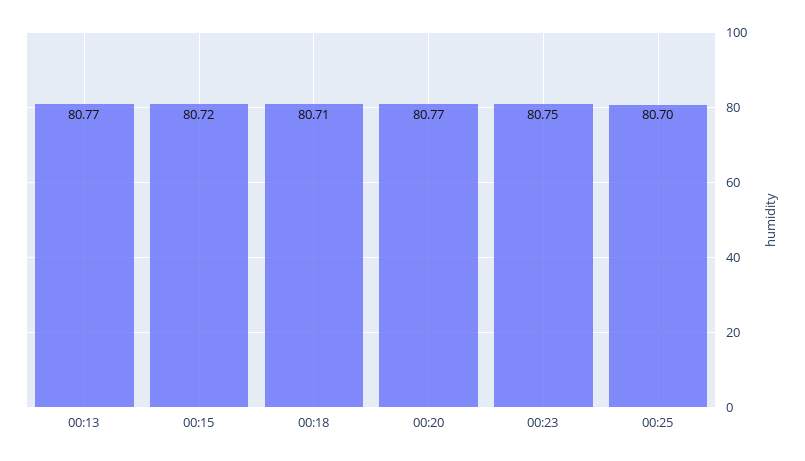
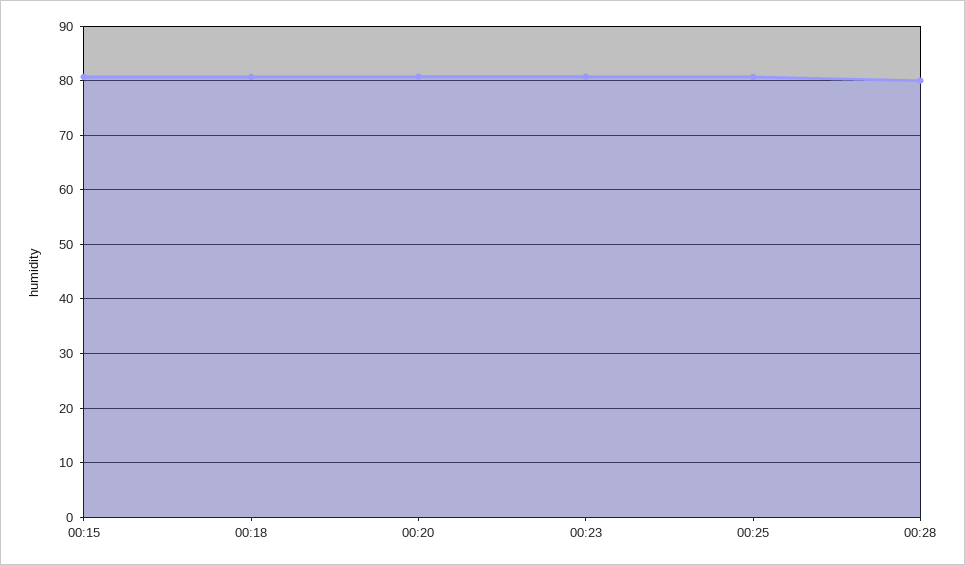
00:13: 80.77 -> none
00:28: none -> 80

